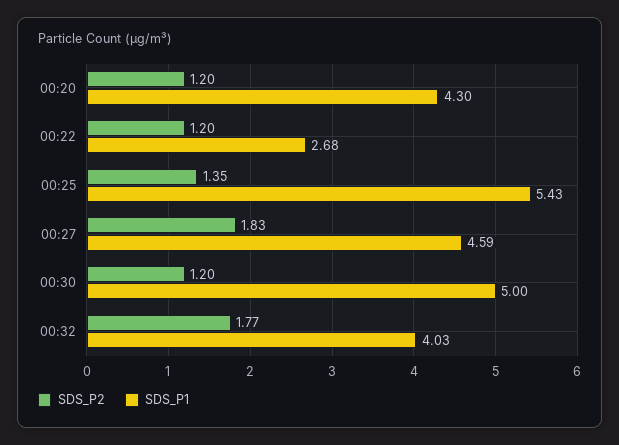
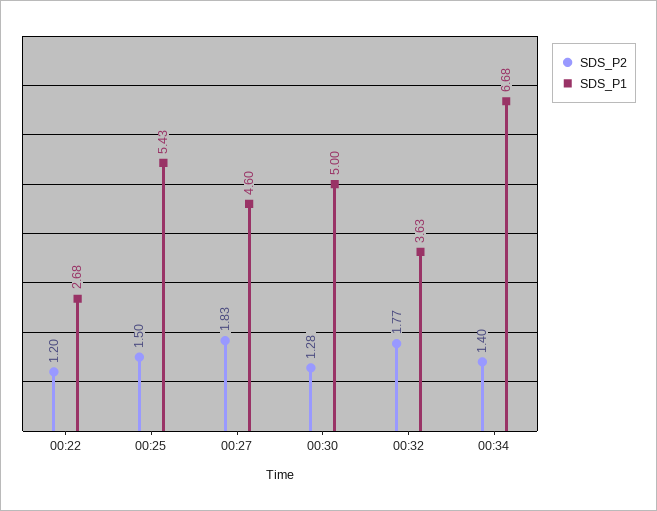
SDS_P2, 00:20: 1.2 -> none
SDS_P1, 00:20: 4.3 -> none
SDS_P2, 00:25: 1.35 -> 1.5
SDS_P1, 00:27: 4.59 -> 4.6
SDS_P2, 00:30: 1.2 -> 1.28
SDS_P1, 00:32: 4.03 -> 3.63
SDS_P2, 00:34: none -> 1.4
SDS_P1, 00:34: none -> 6.68

